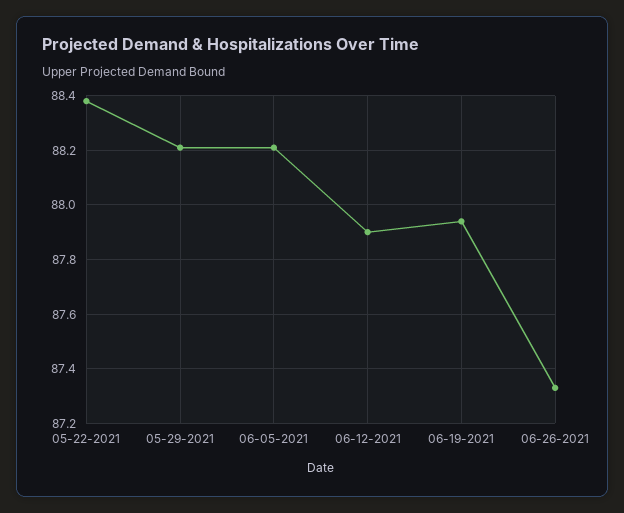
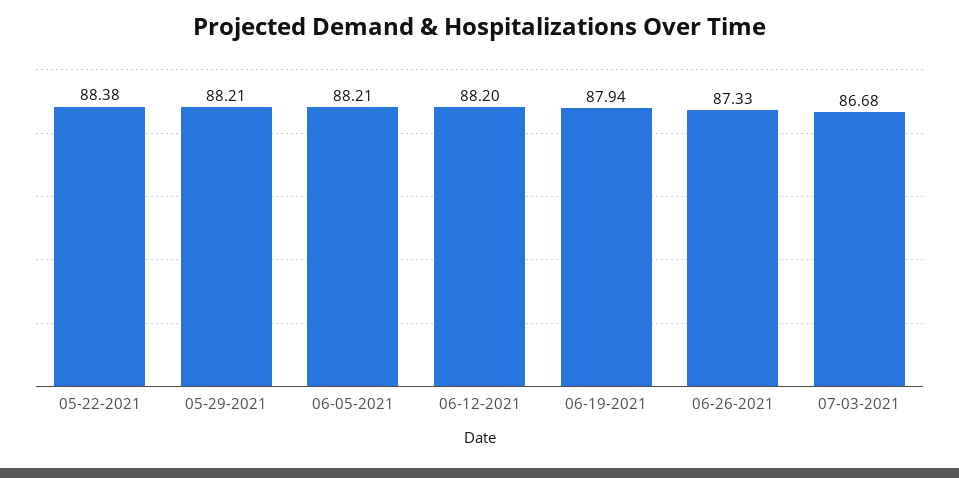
06-12-2021: 87.9 -> 88.2
07-03-2021: none -> 86.68

